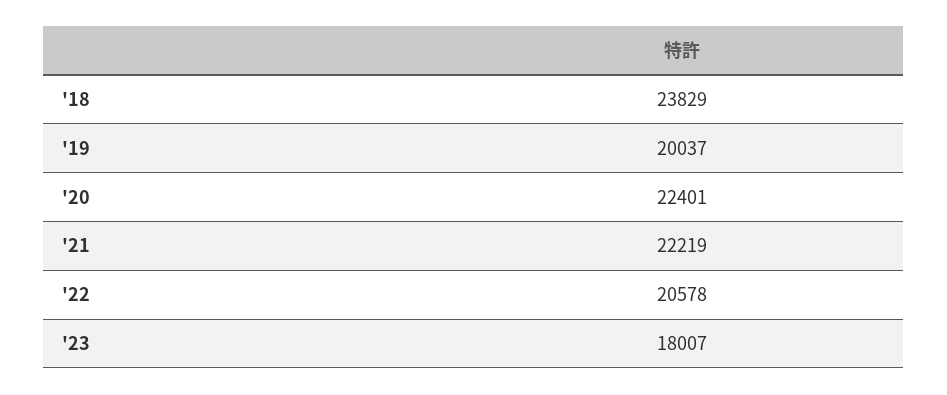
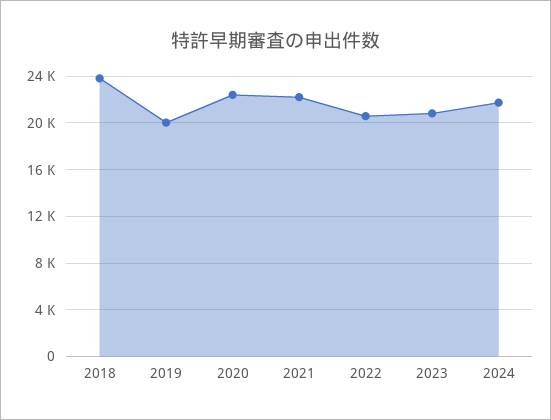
'23: 18007 -> 21000
2024: none -> 22000

